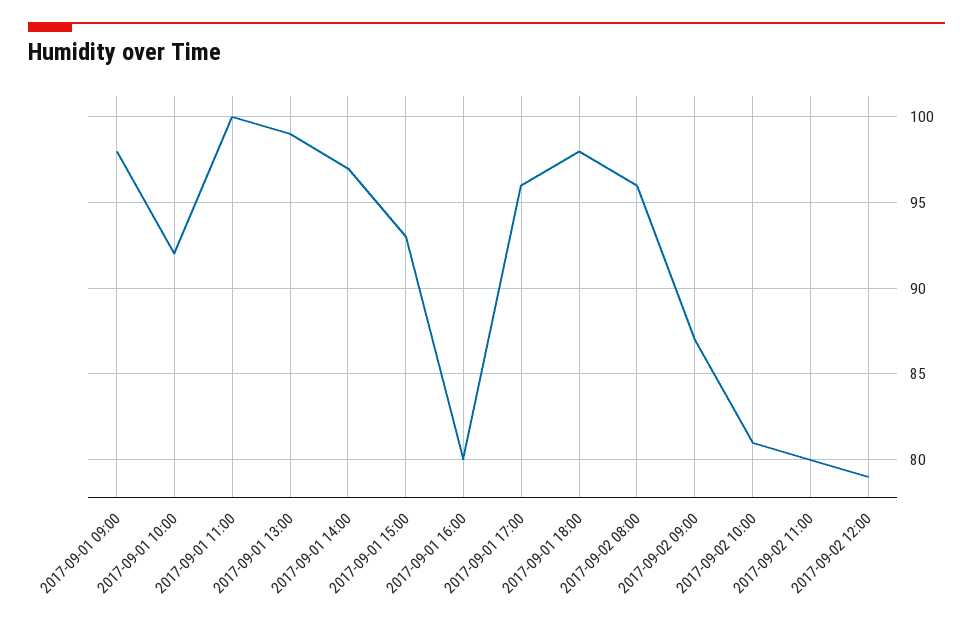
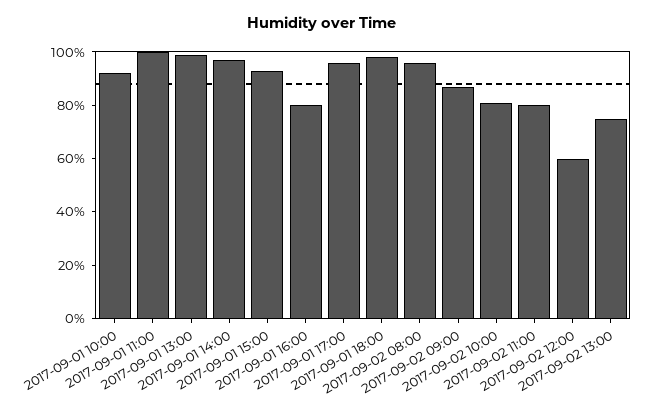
2017-09-01 09:00: 98 -> none
2017-09-02 12:00: 79 -> 60
2017-09-02 13:00: none -> 75

